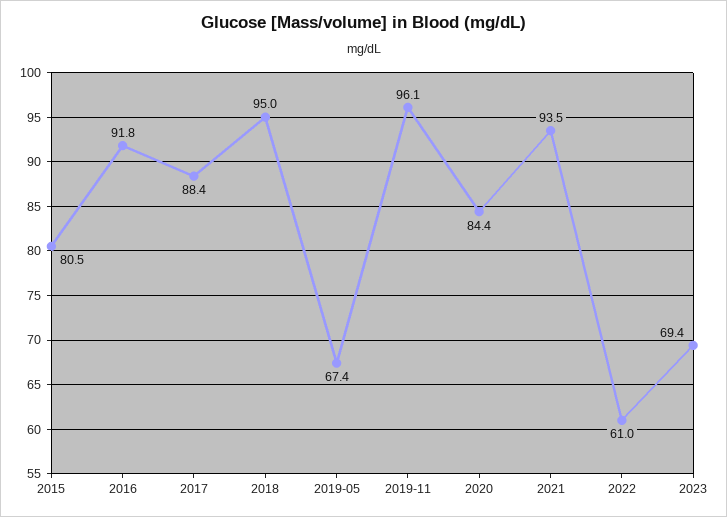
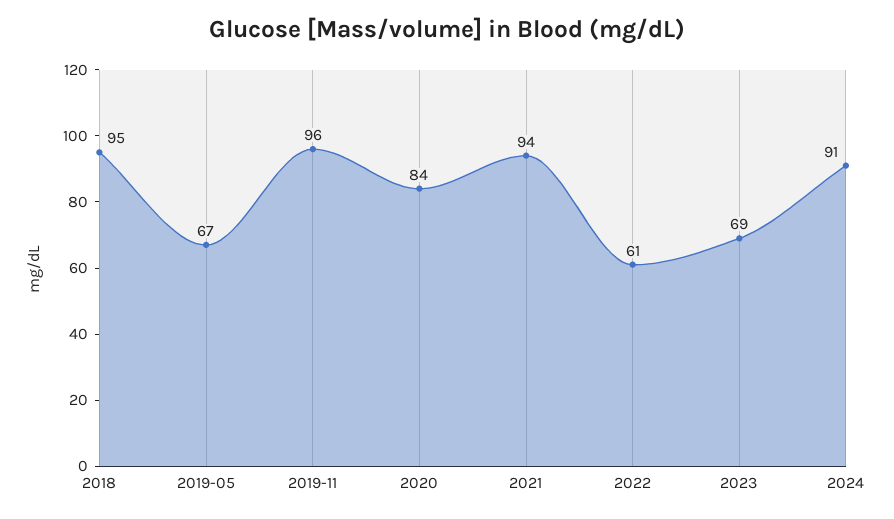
2015: 80.5 -> none
2016: 91.8 -> none
2017: 88.4 -> none
2024: none -> 91

